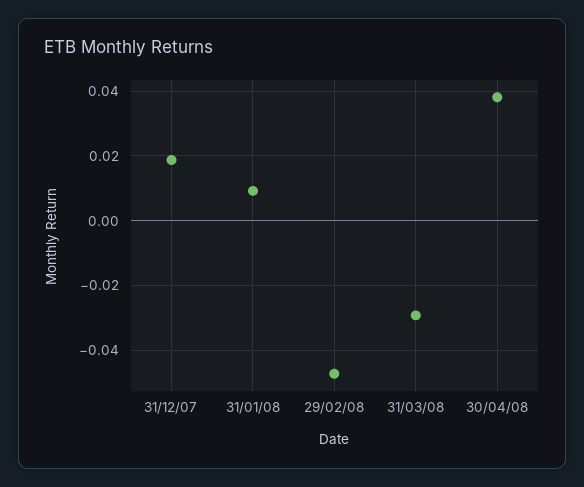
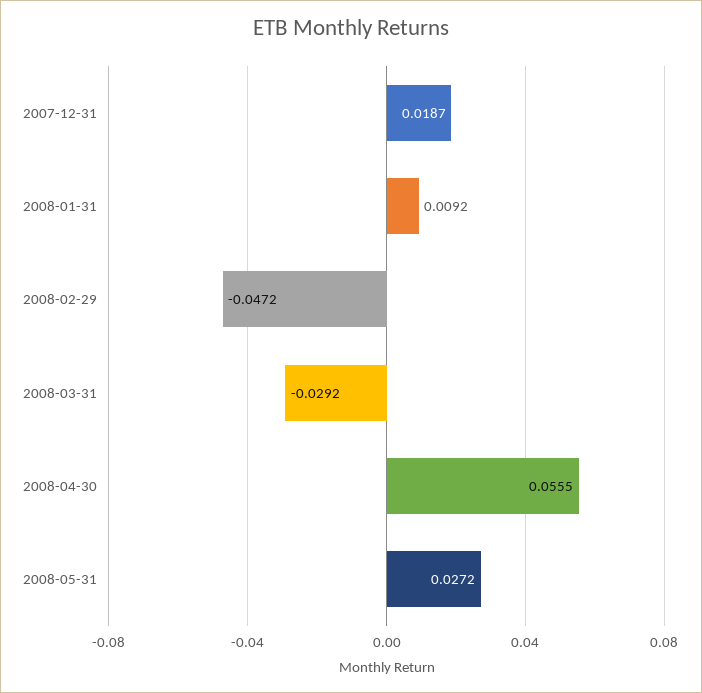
30/04/08: 0.038 -> 0.0555
2008-05-31: none -> 0.0272

